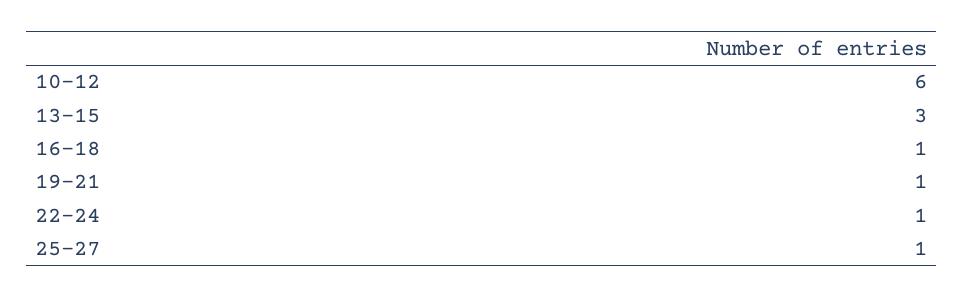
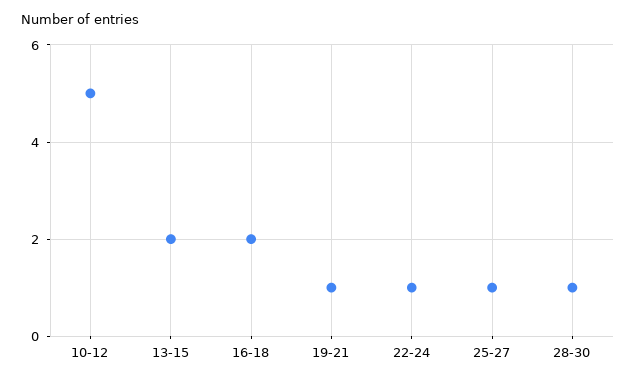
10-12: 6 -> 5
13-15: 3 -> 2
16-18: 1 -> 2
28-30: none -> 1

